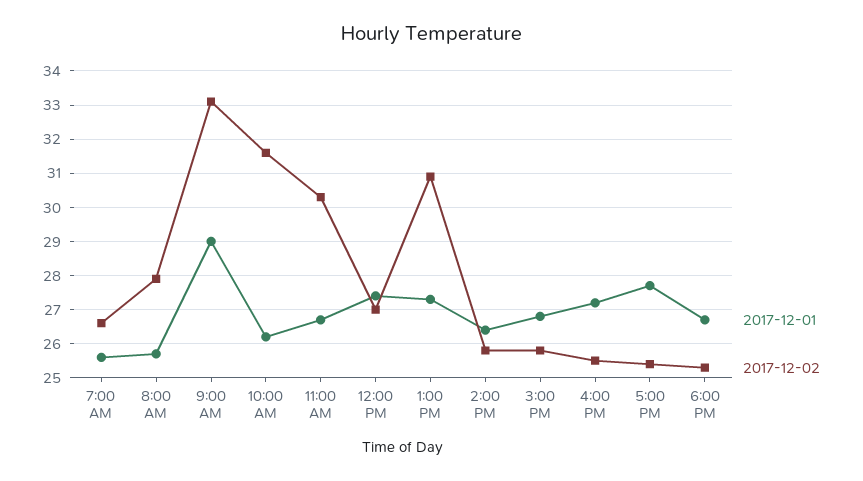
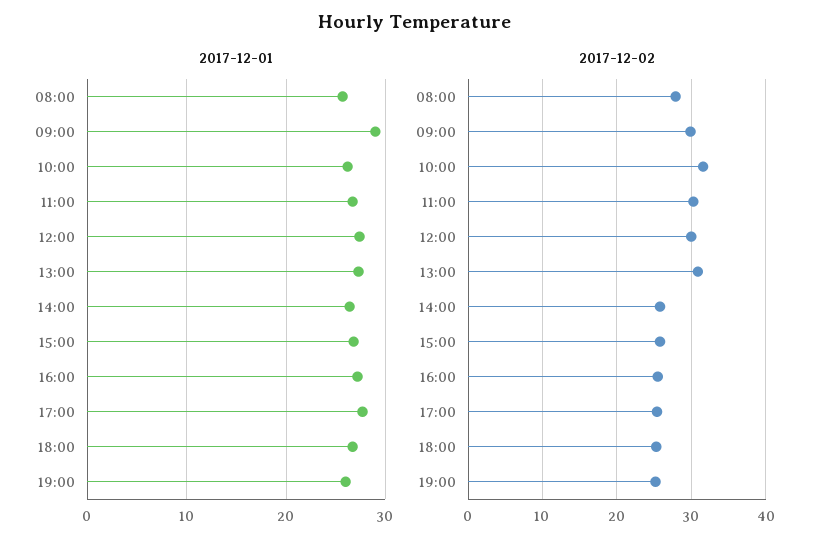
2017-12-01, 7:00 AM: 25.5 -> none
2017-12-02, 7:00 AM: 26.5 -> none
2017-12-02, 9:00 AM: 33 -> 30
2017-12-02, 12:00 PM: 27 -> 30
2017-12-01, 19:00: none -> 26
2017-12-02, 19:00: none -> 25

